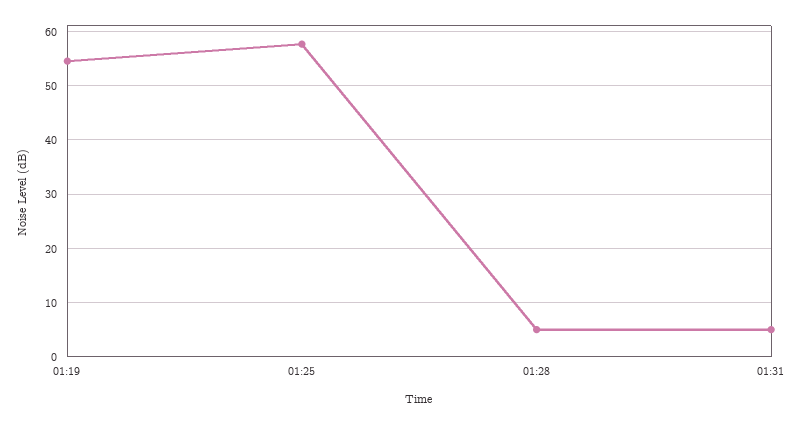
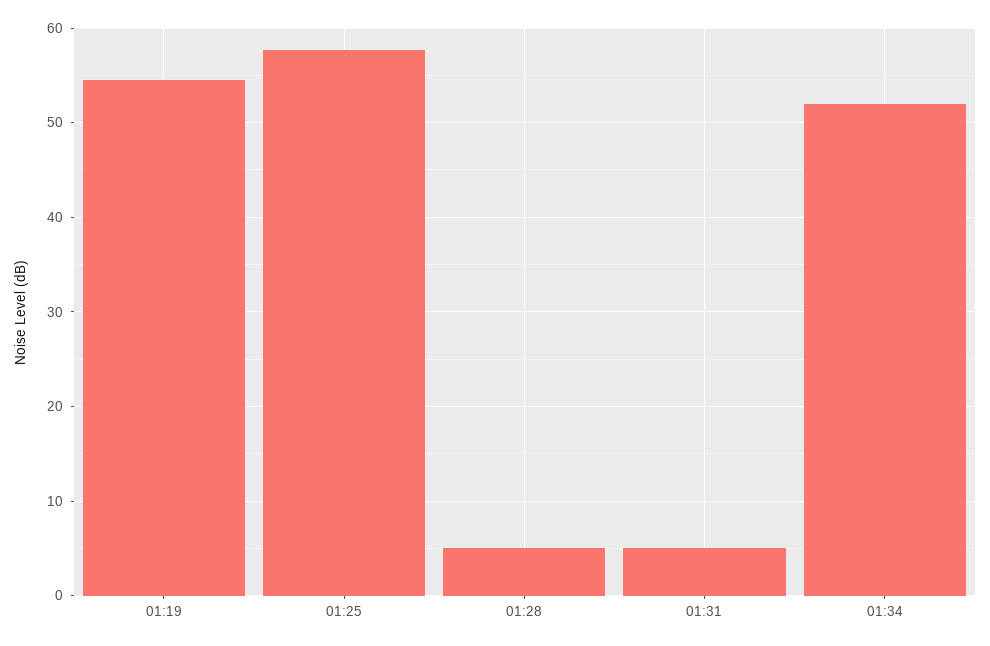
01:34: none -> 52

